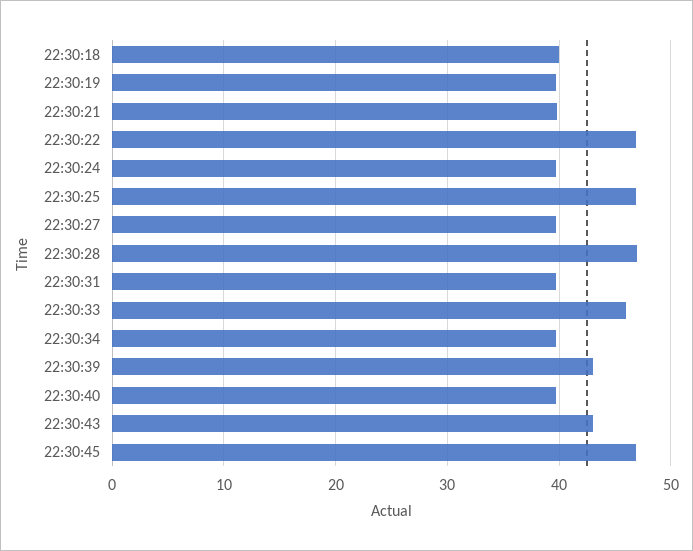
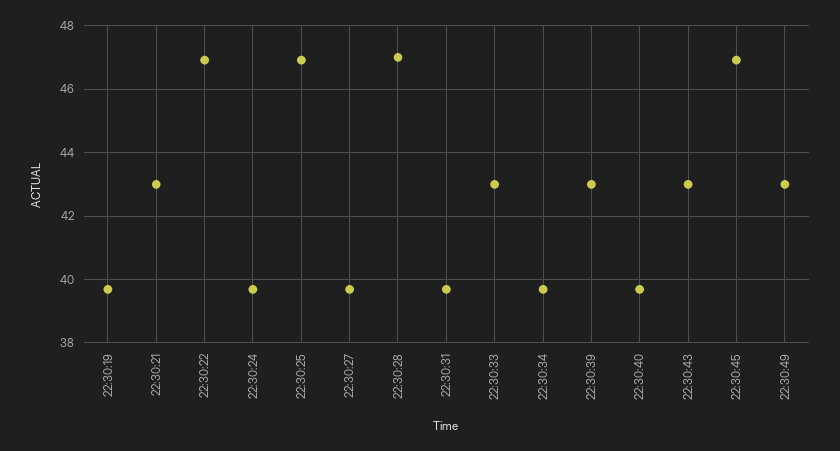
22:30:18: 40 -> none
22:30:21: 40 -> 43
22:30:33: 46 -> 43
22:30:49: none -> 43

